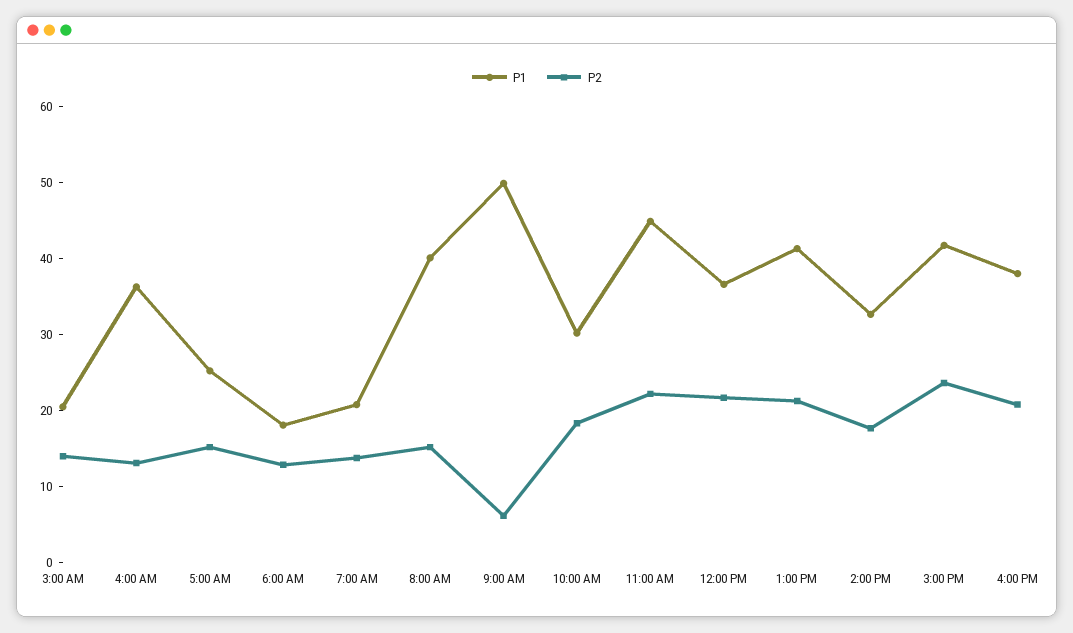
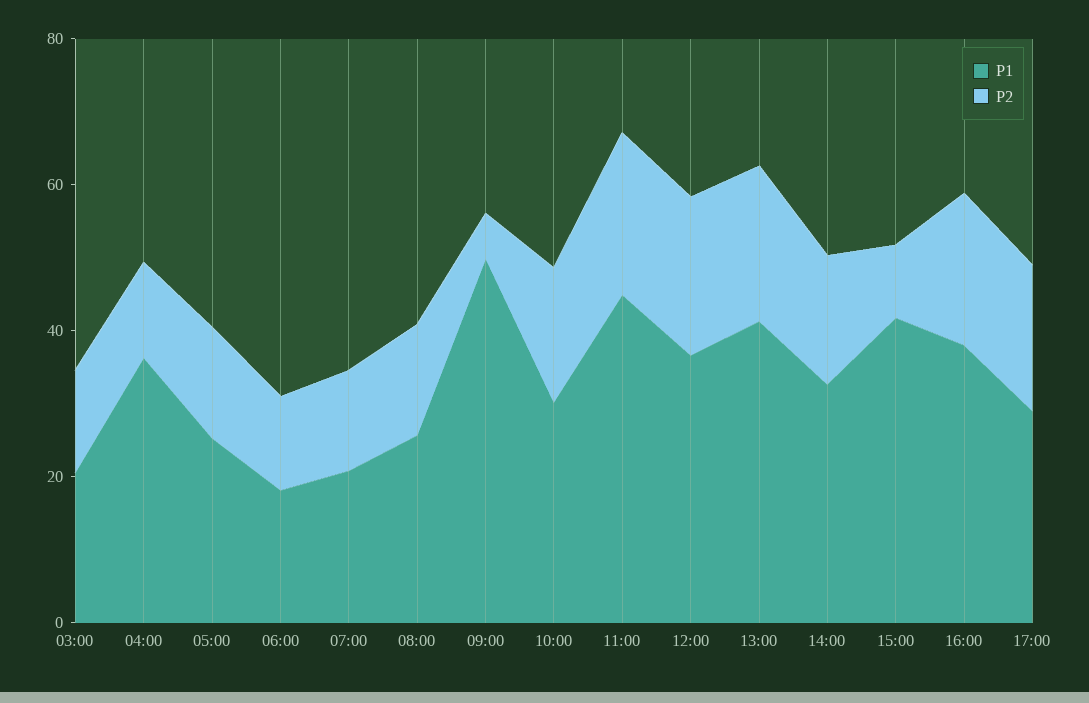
P1, 8:00 AM: 40 -> 25
P2, 3:00 PM: 24 -> 10
P1, 17:00: none -> 30
P2, 17:00: none -> 20

